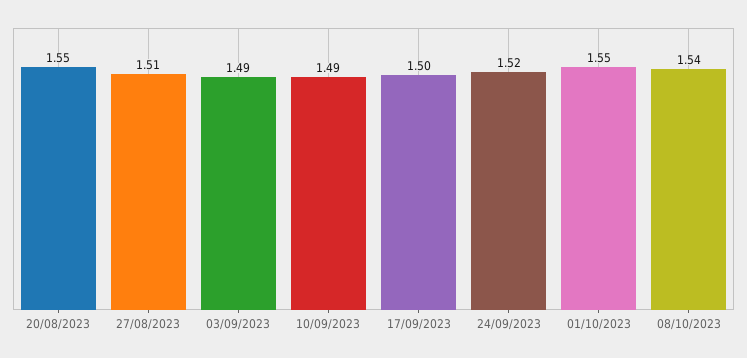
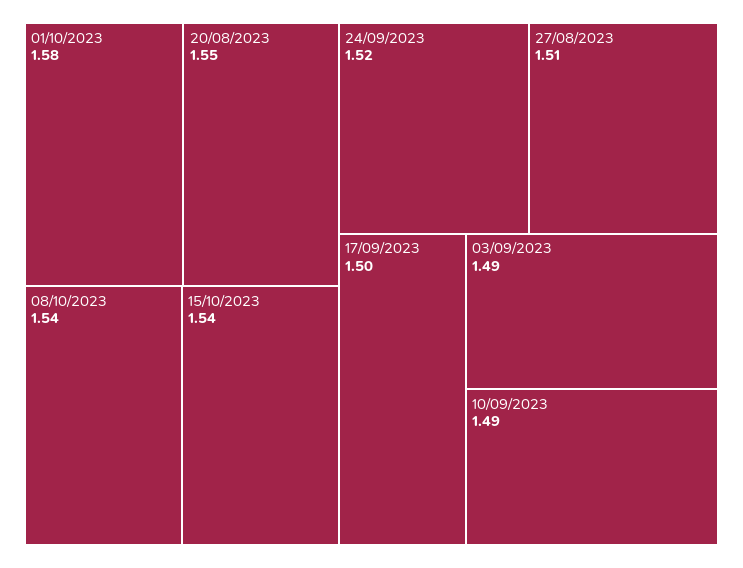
01/10/2023: 1.55 -> 1.58
15/10/2023: none -> 1.54

